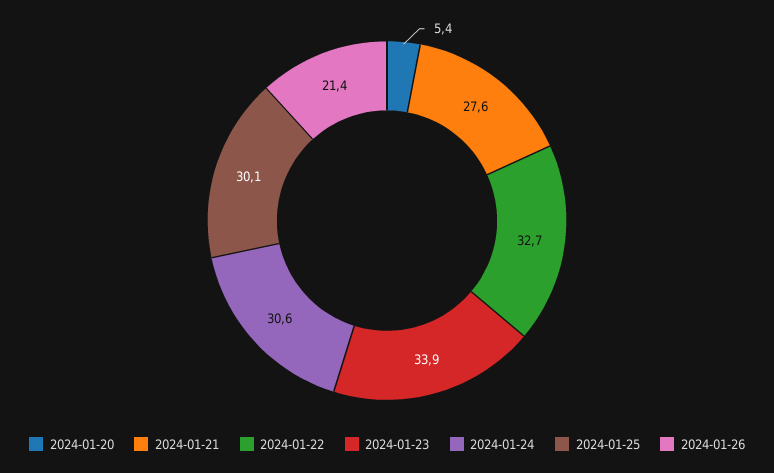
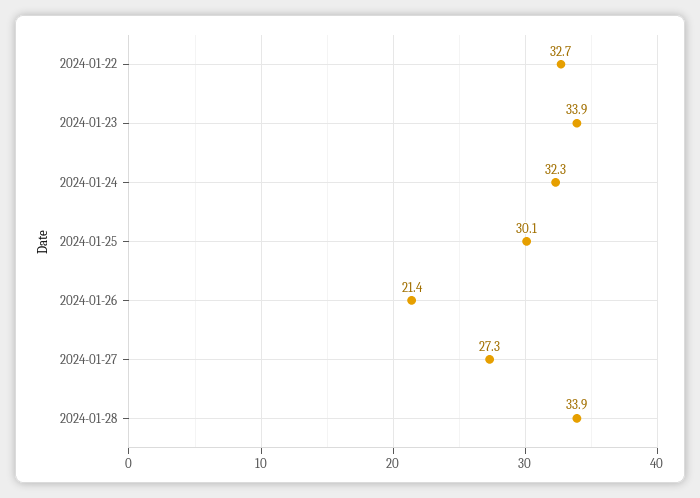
2024-01-20: 5.4 -> none
2024-01-21: 27.6 -> none
2024-01-24: 30.6 -> 32.3
2024-01-27: none -> 27.3
2024-01-28: none -> 33.9

